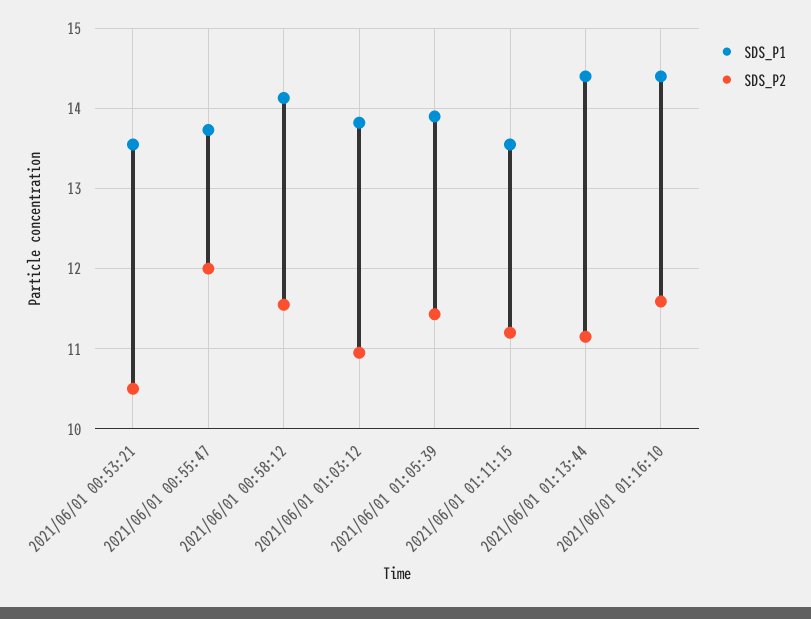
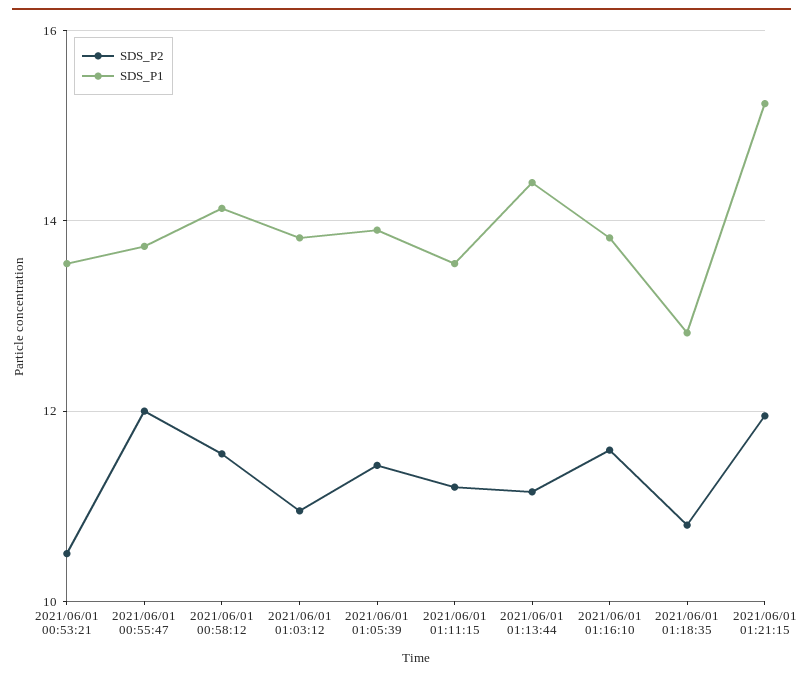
SDS_P1, 2021/06/01 01:16:10: 14.4 -> 13.8
SDS_P2, 2021/06/01 01:18:35: none -> 10.8
SDS_P1, 2021/06/01 01:18:35: none -> 12.8
SDS_P2, 2021/06/01 01:21:15: none -> 12
SDS_P1, 2021/06/01 01:21:15: none -> 15.2

